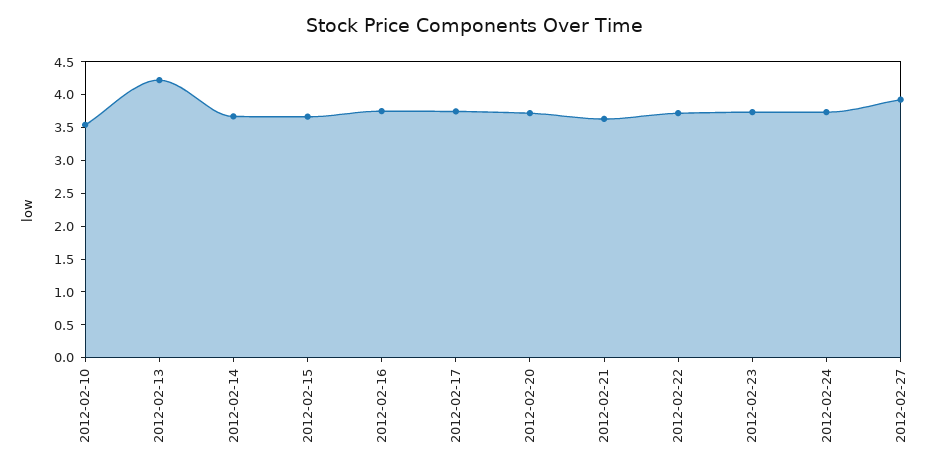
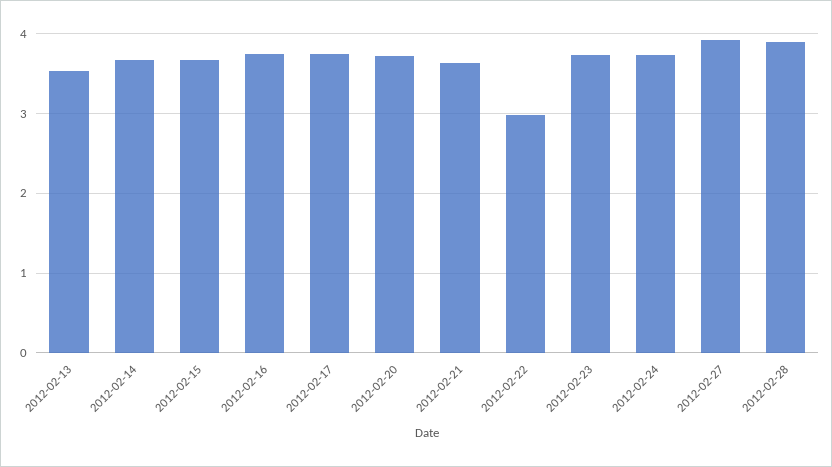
2012-02-10: 3.5 -> none
2012-02-13: 4.25 -> 3.5
2012-02-22: 3.75 -> 3
2012-02-28: none -> 3.9

